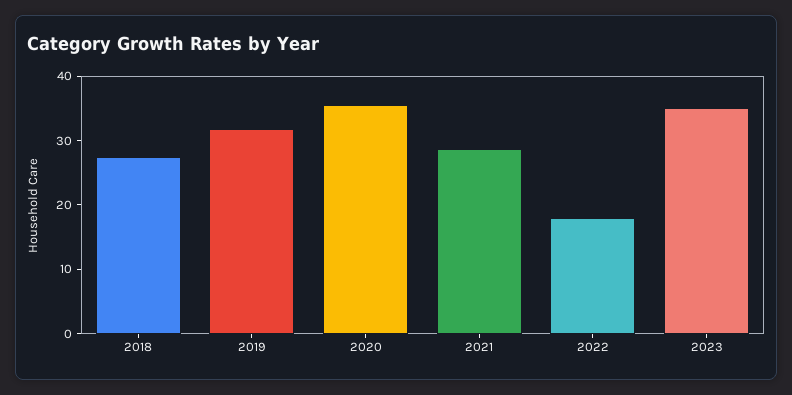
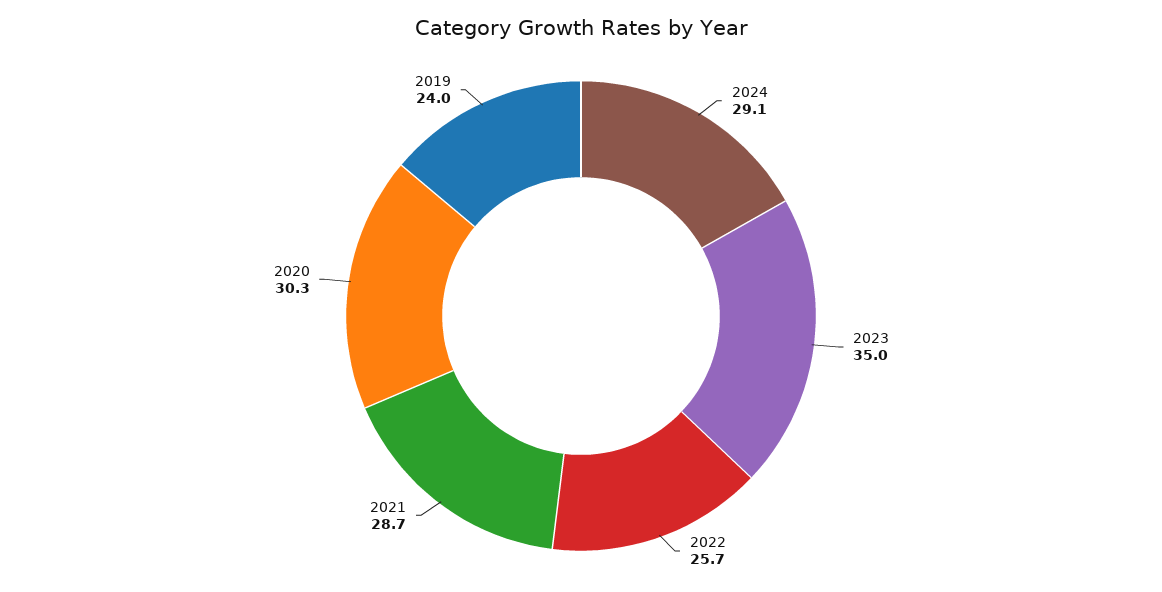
2018: 28 -> none
2019: 32 -> 24
2020: 36 -> 30.3
2022: 18 -> 25.7
2024: none -> 29.1

